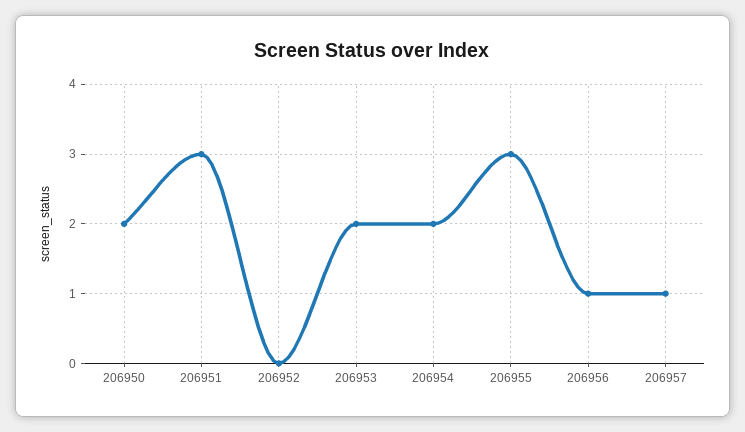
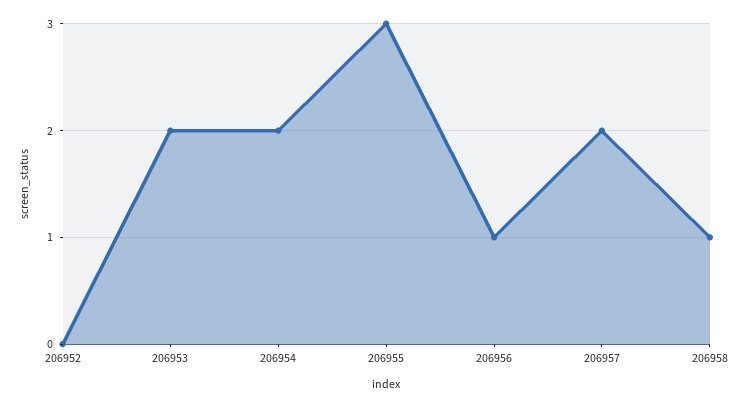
206950: 2 -> none
206951: 3 -> none
206957: 1 -> 2
206958: none -> 1

